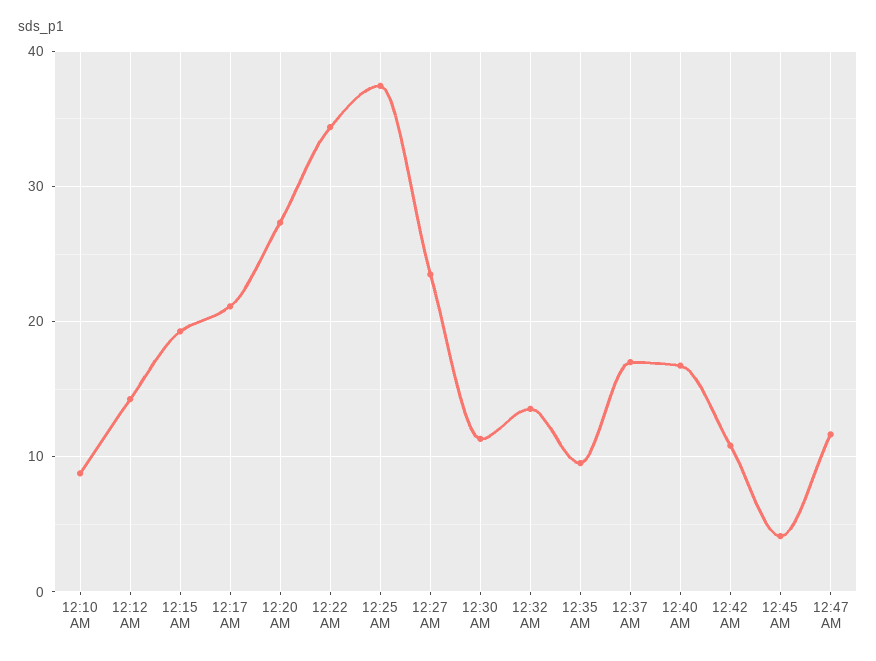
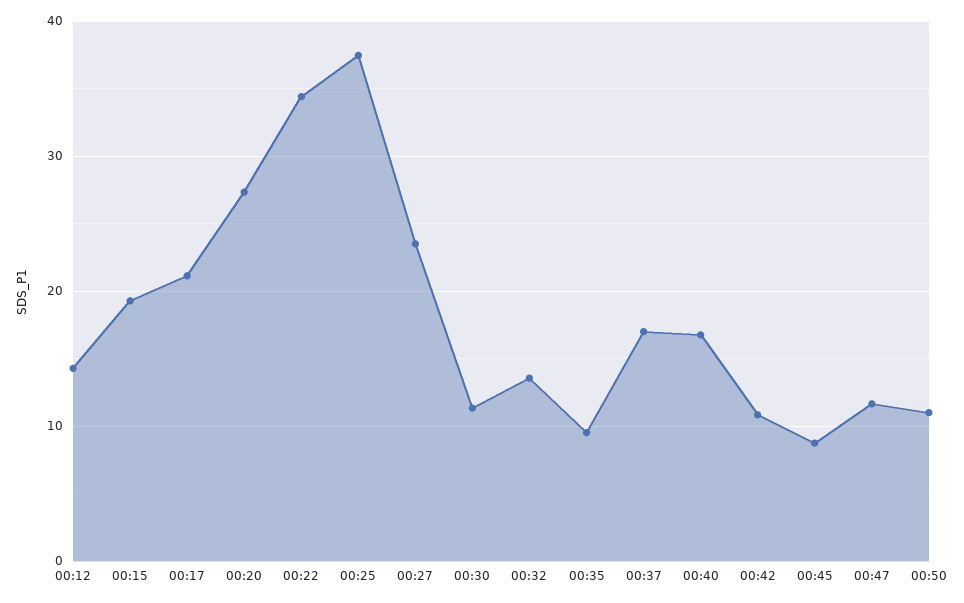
12:10 AM: 9 -> none
12:45 AM: 4 -> 9
00:50: none -> 11

